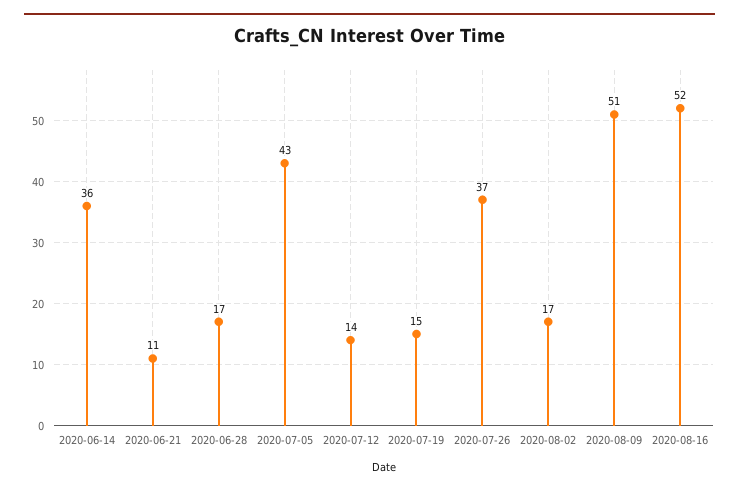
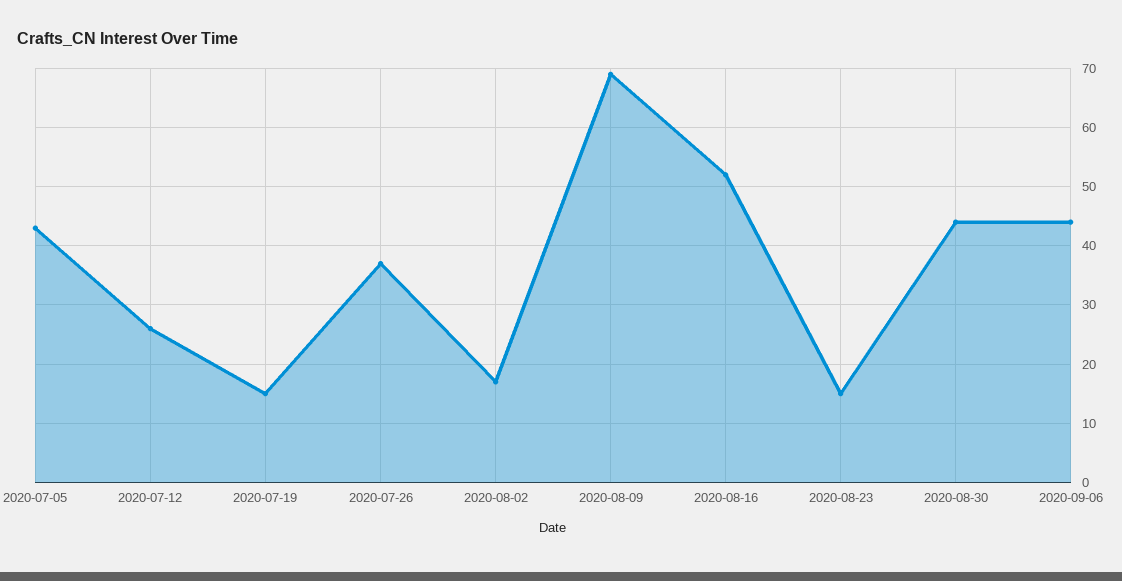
2020-06-14: 36 -> none
2020-06-21: 11 -> none
2020-06-28: 17 -> none
2020-07-12: 14 -> 25
2020-08-09: 51 -> 70
2020-08-23: none -> 15
2020-08-30: none -> 45
2020-09-06: none -> 45

